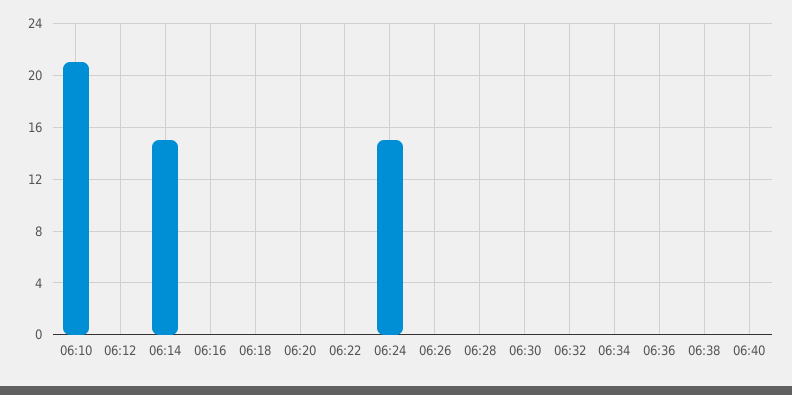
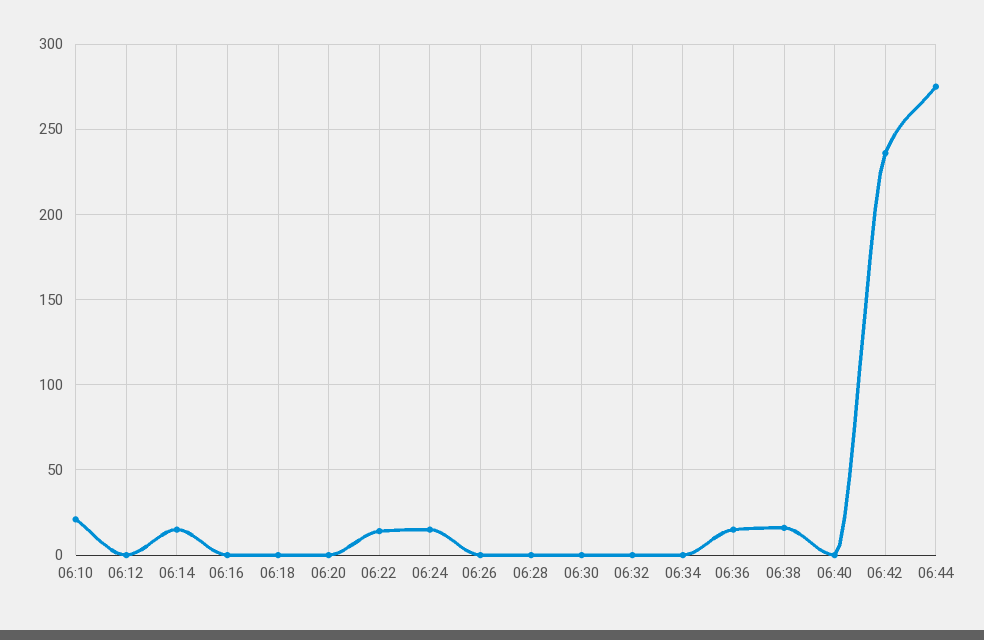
06:22: 0 -> 15
06:36: 0 -> 15
06:38: 0 -> 15
06:42: none -> 235
06:44: none -> 275

